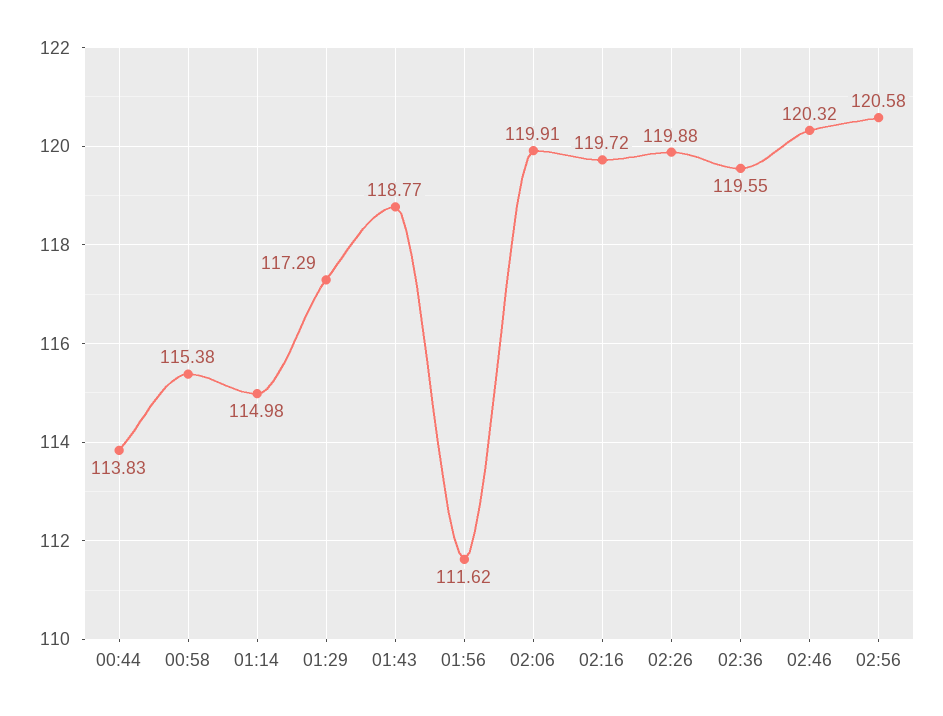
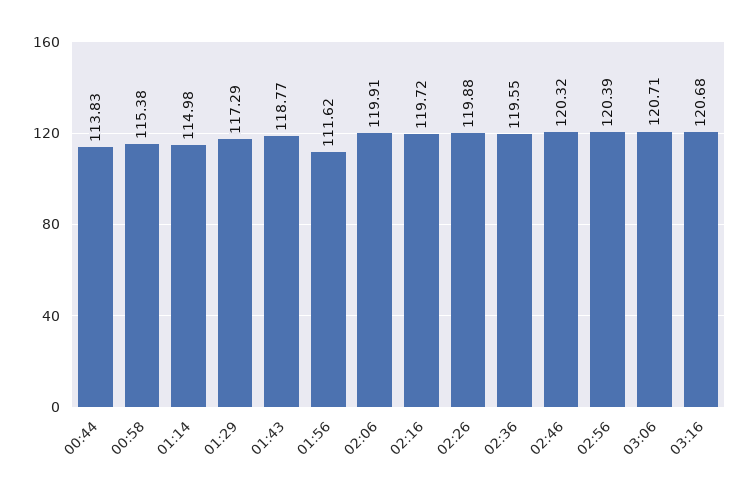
02:56: 120.58 -> 120.39
03:06: none -> 120.71
03:16: none -> 120.68

